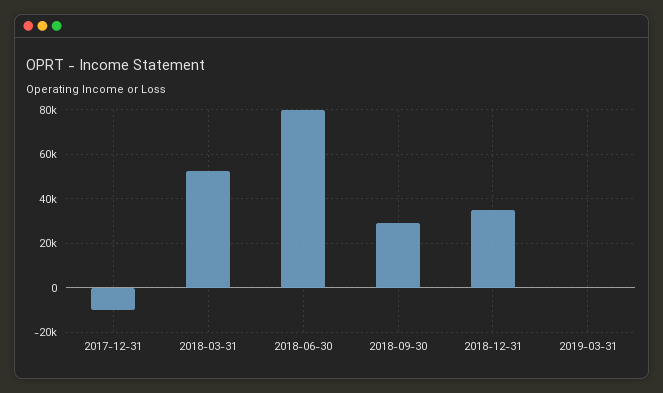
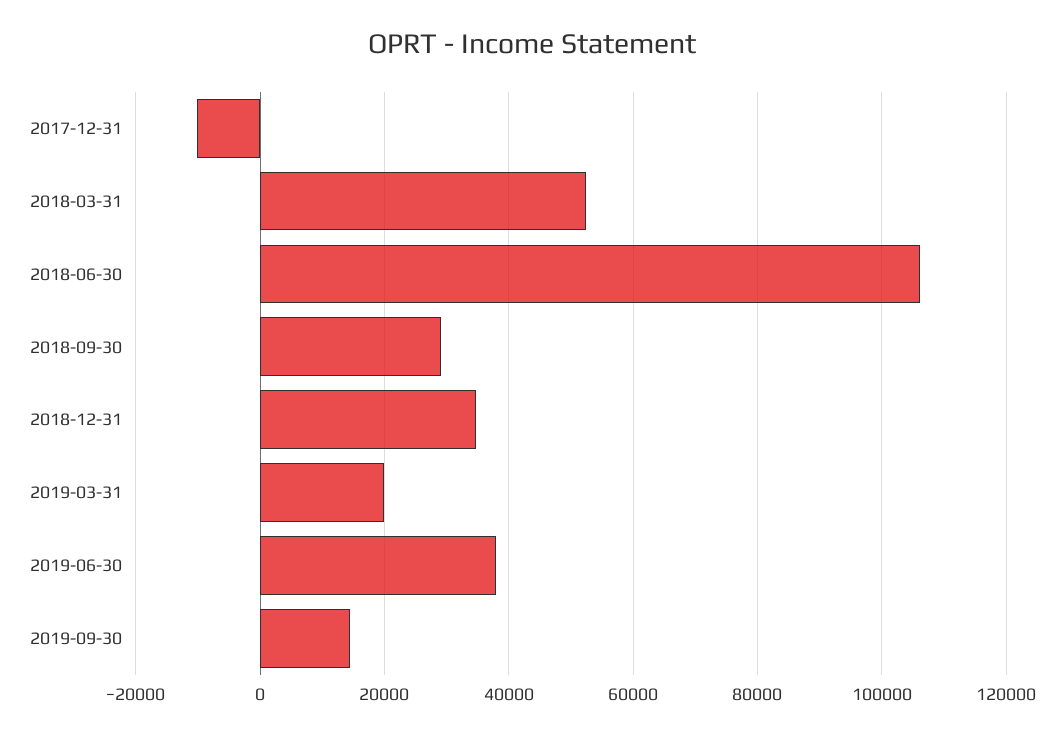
2018-06-30: 80000 -> 106000
2019-03-31: 0 -> 20000
2019-06-30: none -> 38000
2019-09-30: none -> 14000

